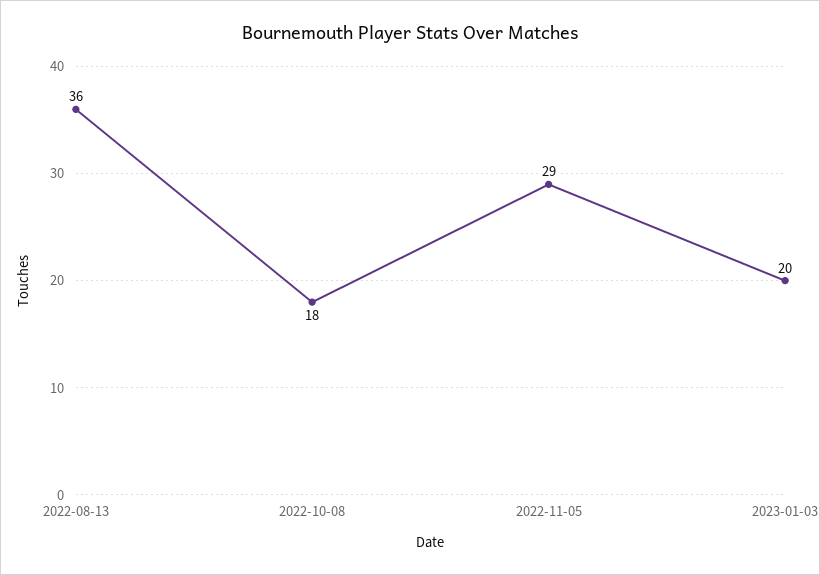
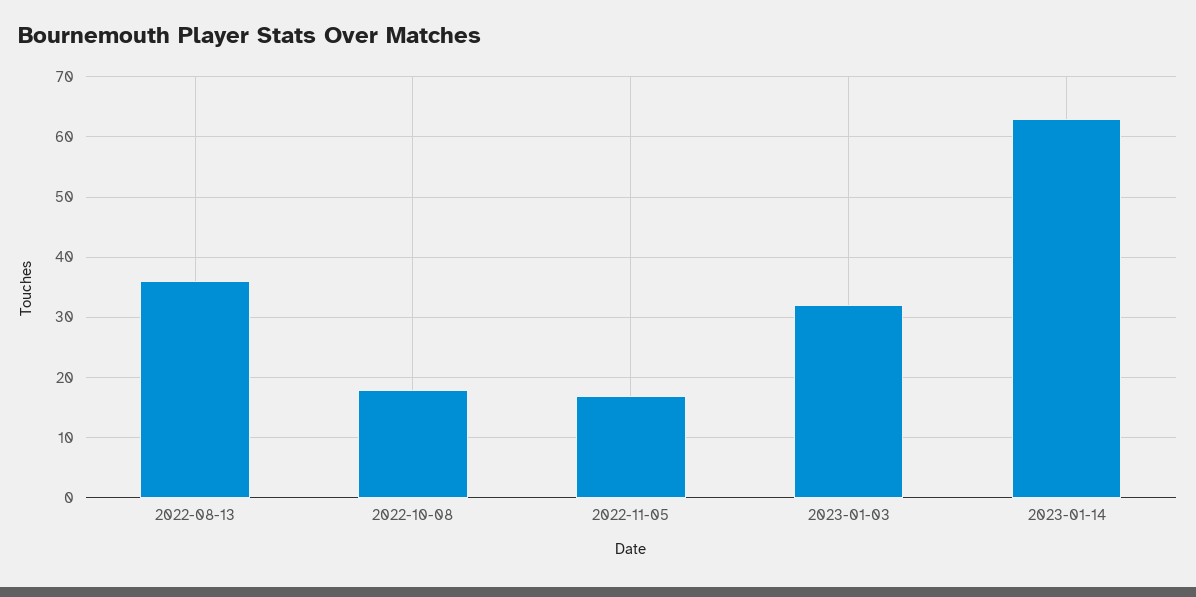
2022-11-05: 29 -> 17
2023-01-03: 20 -> 32
2023-01-14: none -> 63

